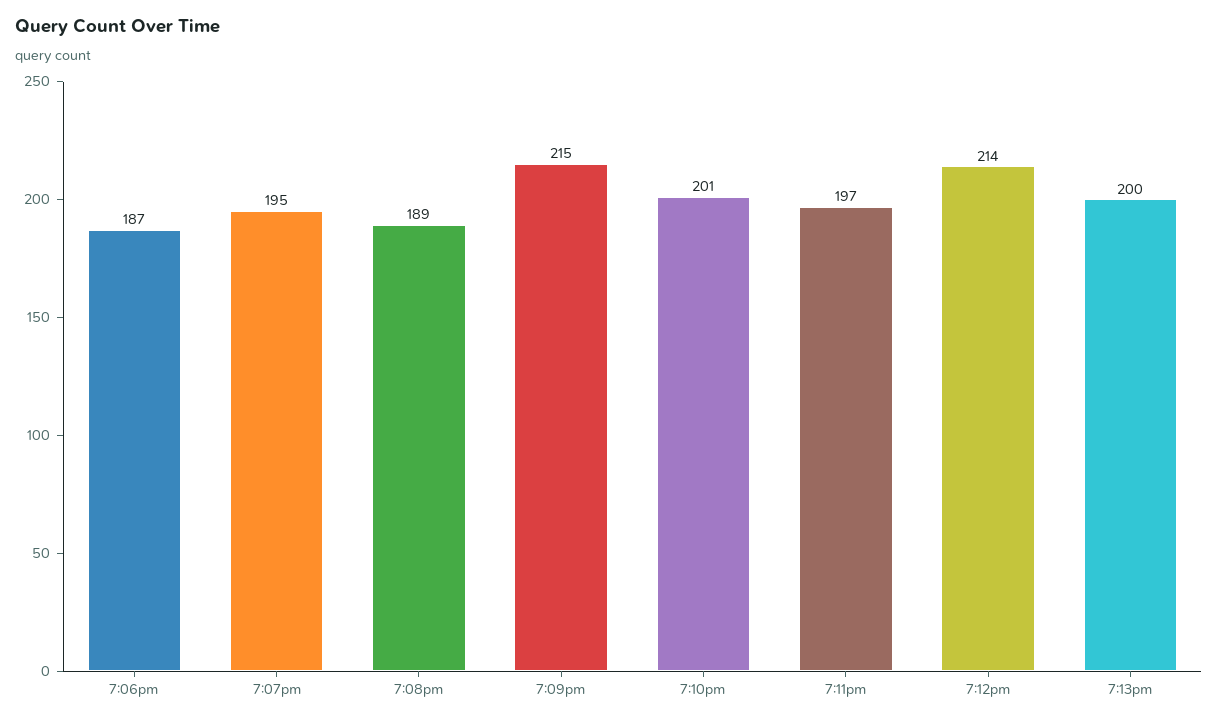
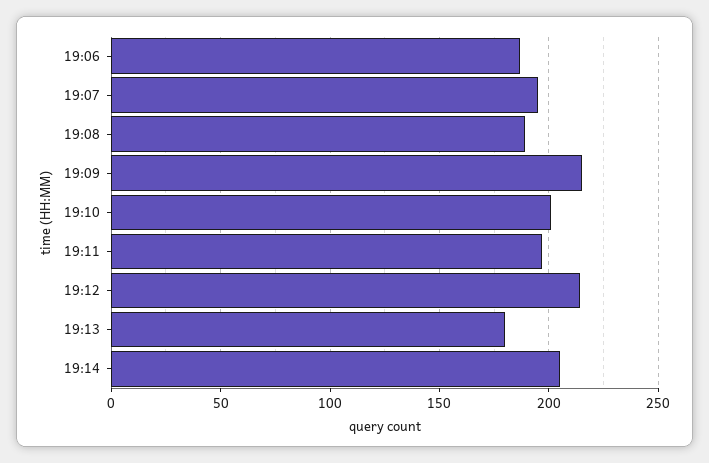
7:13pm: 200 -> 180
19:14: none -> 205

